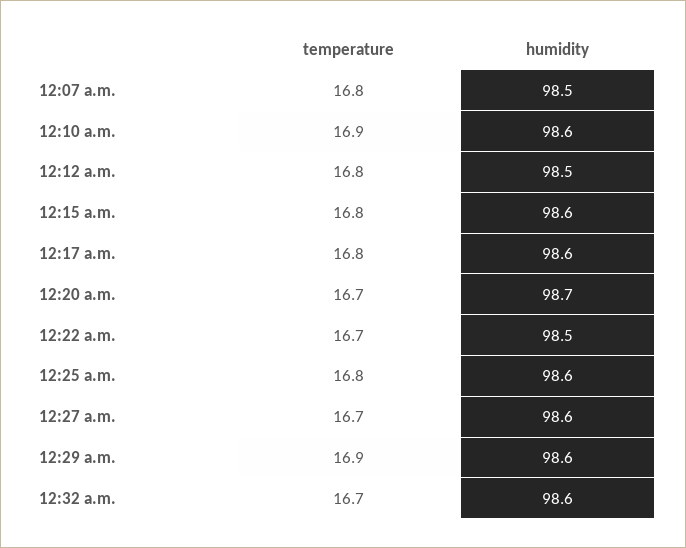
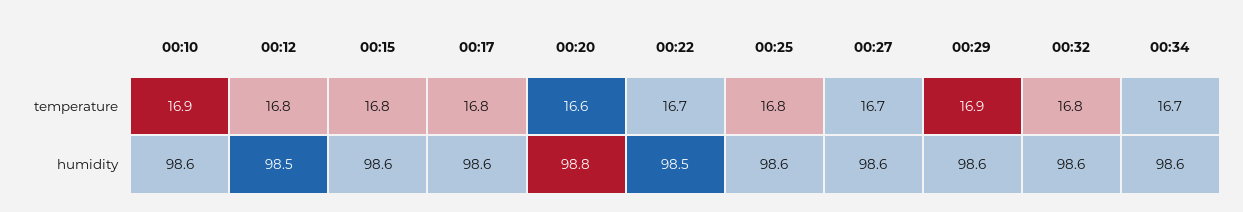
temperature, 12:07 a.m.: 16.8 -> none
humidity, 12:07 a.m.: 98.5 -> none
temperature, 12:20 a.m.: 16.7 -> 16.6
humidity, 12:20 a.m.: 98.7 -> 98.8
temperature, 12:32 a.m.: 16.7 -> 16.8
temperature, 00:34: none -> 16.7
humidity, 00:34: none -> 98.6

